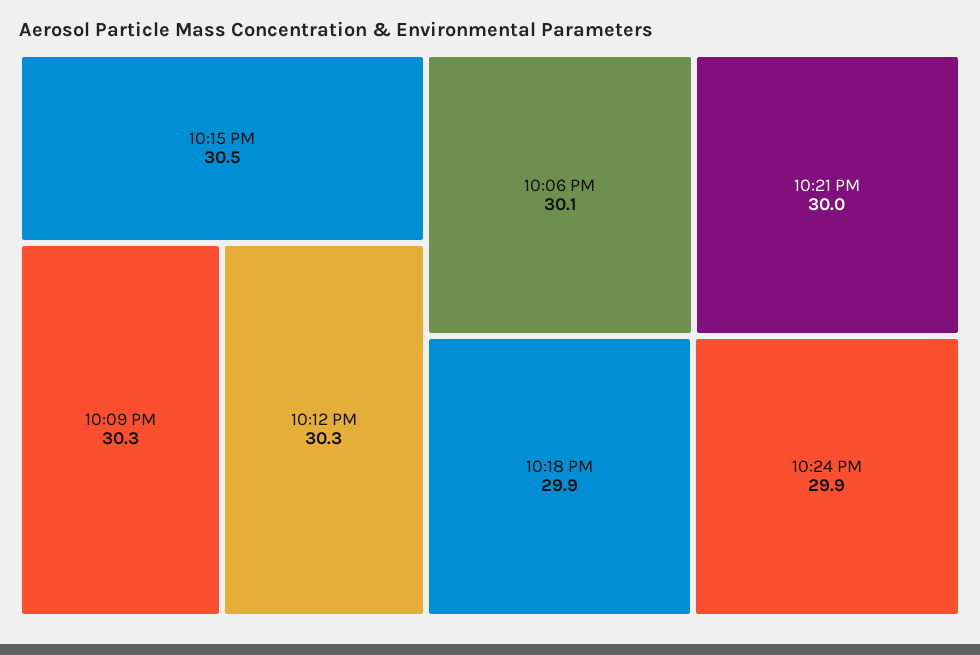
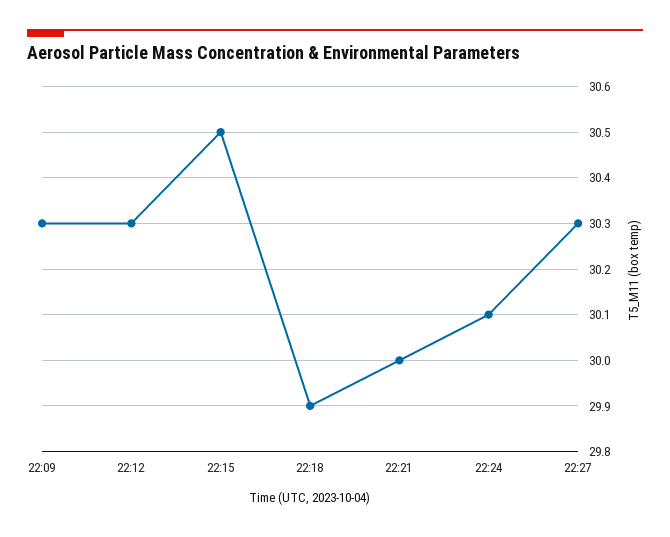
10:06 PM: 30.1 -> none
10:24 PM: 29.9 -> 30.1
22:27: none -> 30.3

